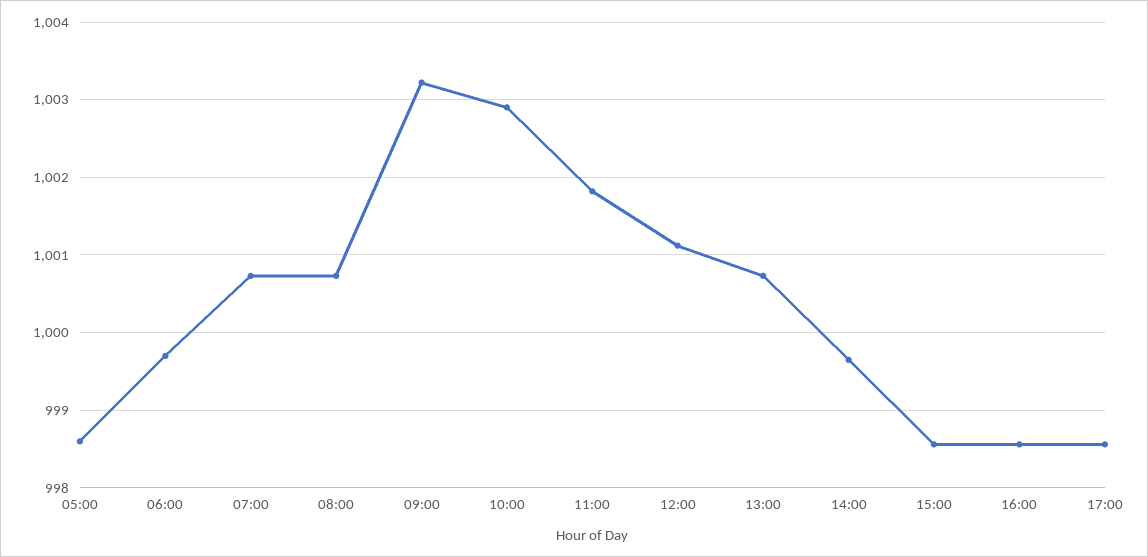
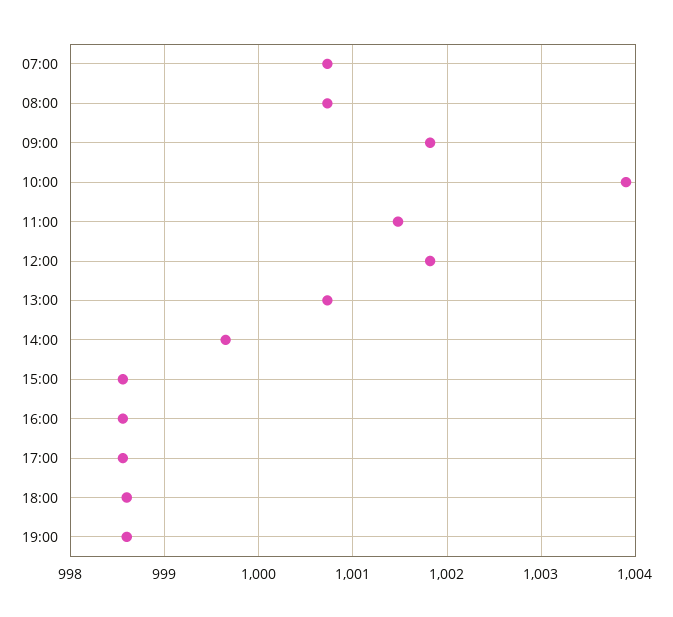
05:00: 998.6 -> none
06:00: 999.7 -> none
09:00: 1003.2 -> 1001.8
10:00: 1002.9 -> 1003.9
11:00: 1001.8 -> 1001.5
12:00: 1001.1 -> 1001.8
18:00: none -> 998.6
19:00: none -> 998.6

